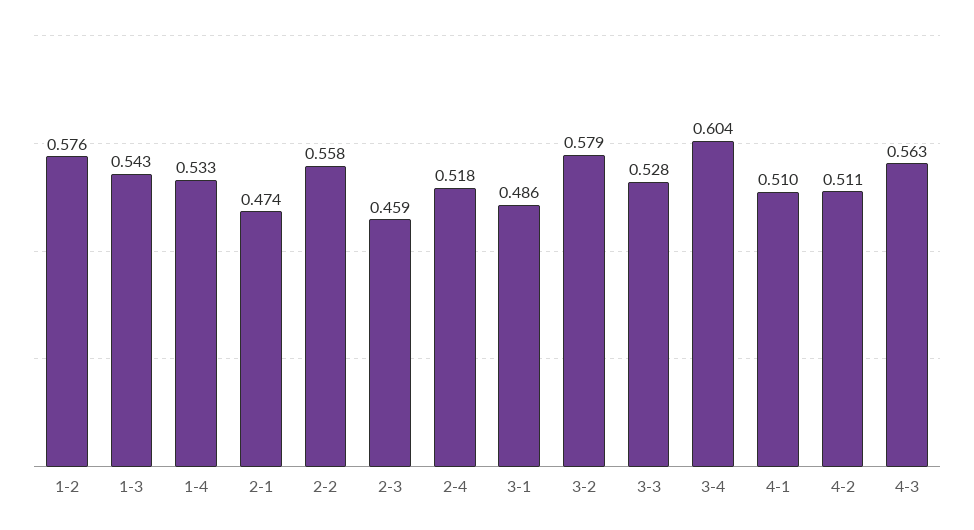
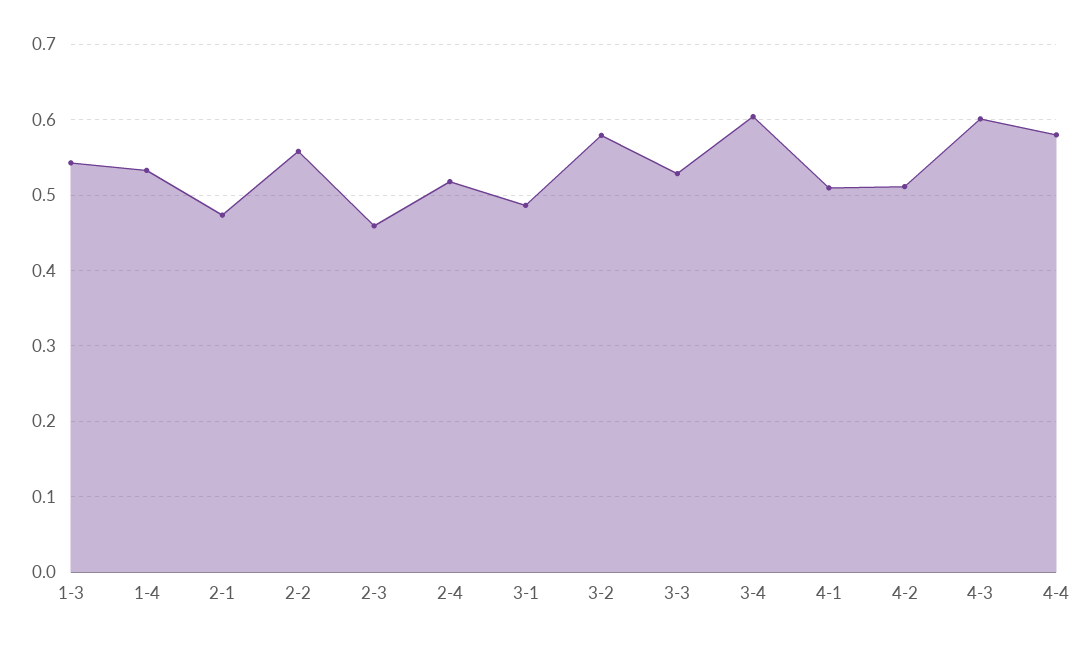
1-2: 0.576 -> none
4-3: 0.563 -> 0.6
4-4: none -> 0.58

